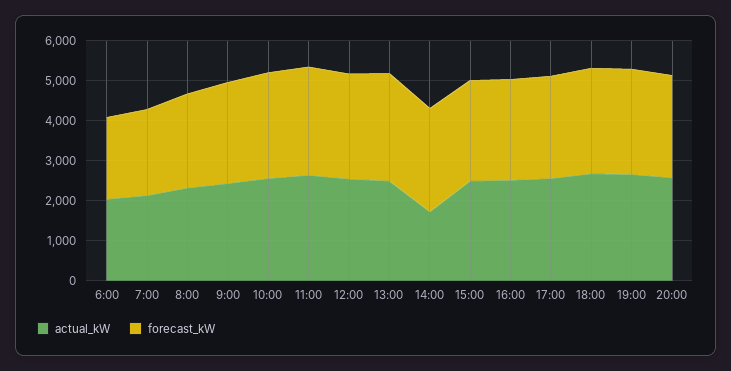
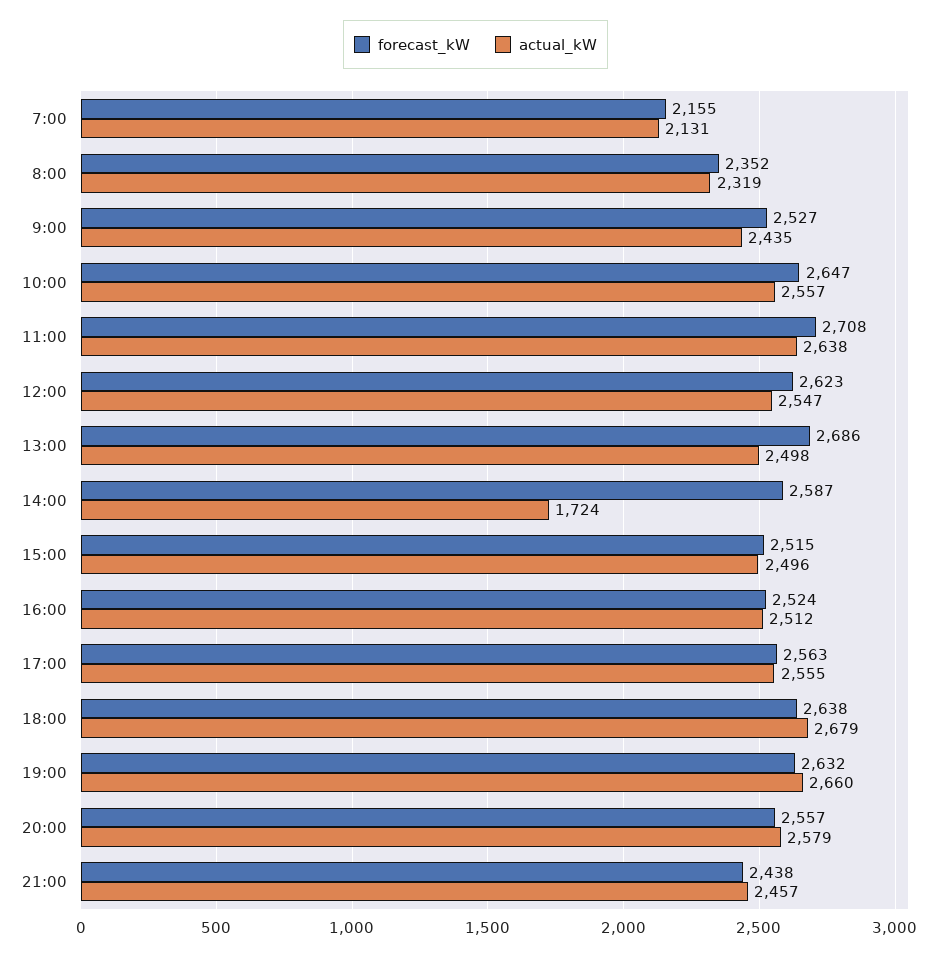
actual_kW, 6:00: 2000 -> none
forecast_kW, 6:00: 2000 -> none
forecast_kW, 21:00: none -> 2438
actual_kW, 21:00: none -> 2457

